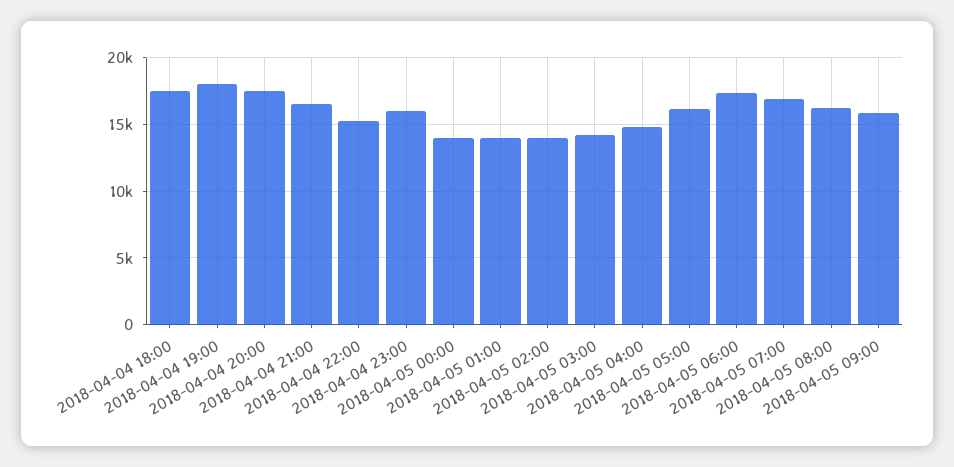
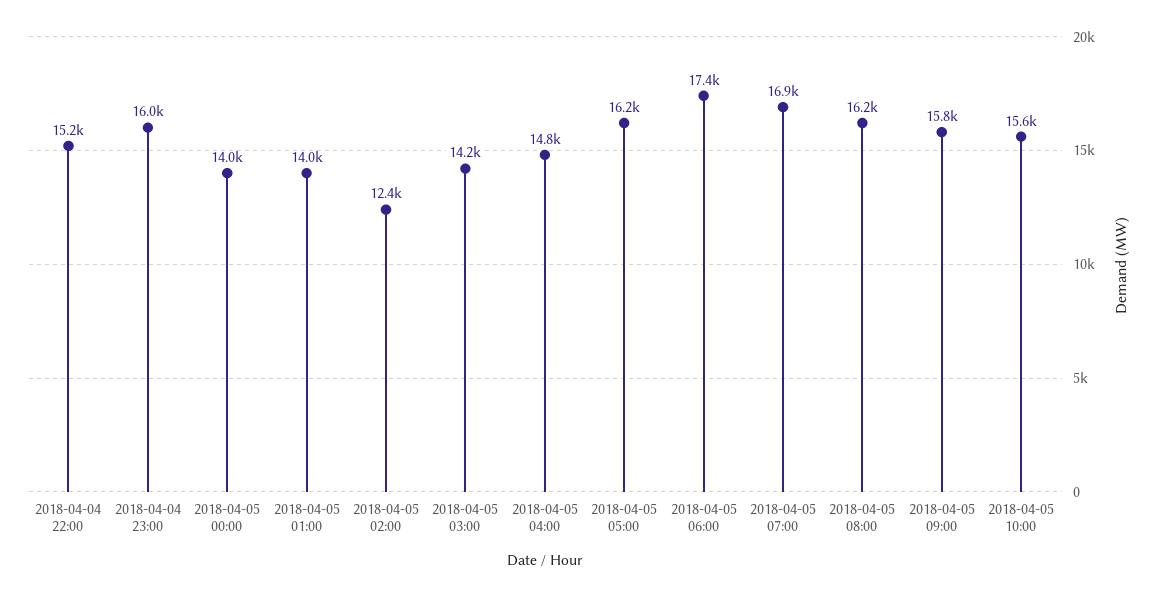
2018-04-04 18:00: 17500 -> none
2018-04-04 19:00: 18000 -> none
2018-04-04 20:00: 17500 -> none
2018-04-04 21:00: 16500 -> none
2018-04-05 02:00: 14000 -> 12400
2018-04-05 10:00: none -> 15600

